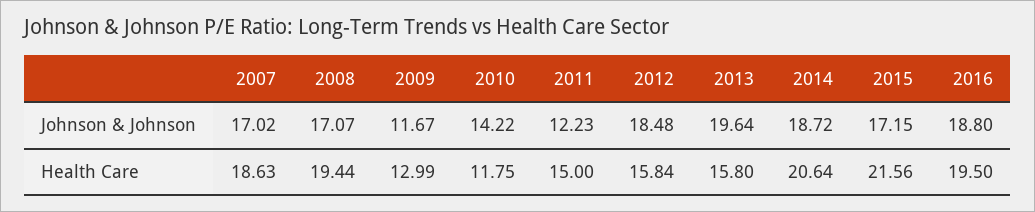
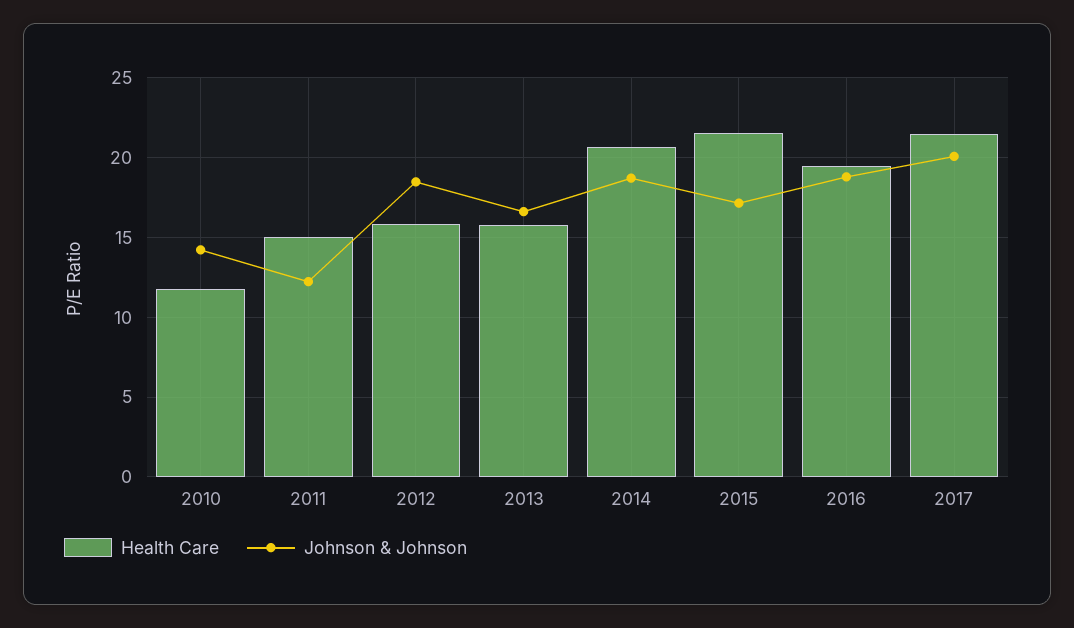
Johnson & Johnson, 2007: 17.02 -> none
Johnson & Johnson, 2008: 17.07 -> none
Johnson & Johnson, 2009: 11.67 -> none
Johnson & Johnson, 2013: 19.64 -> 16.5
Health Care, 2007: 18.63 -> none
Health Care, 2008: 19.44 -> none
Health Care, 2009: 12.99 -> none
Health Care, 2017: none -> 21.5
Johnson & Johnson, 2017: none -> 20

